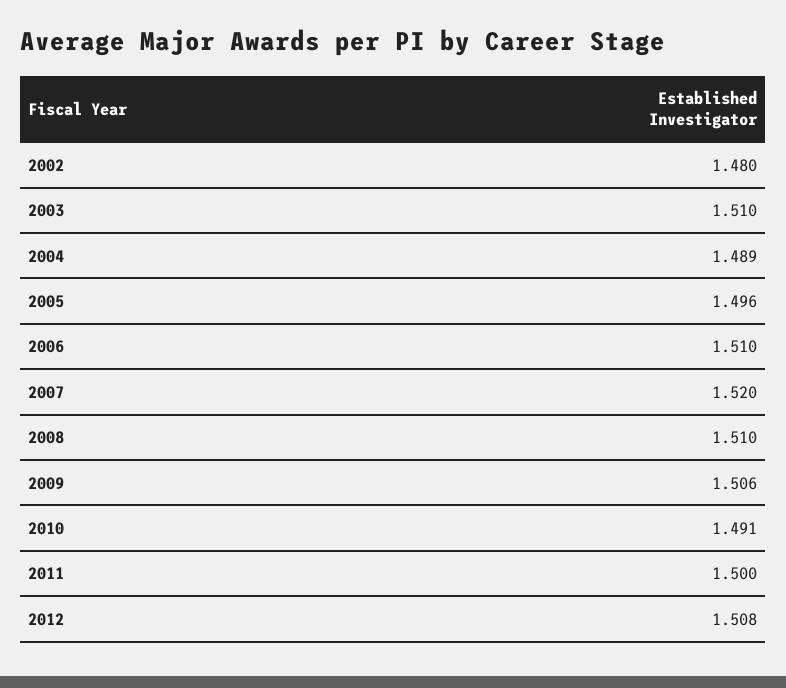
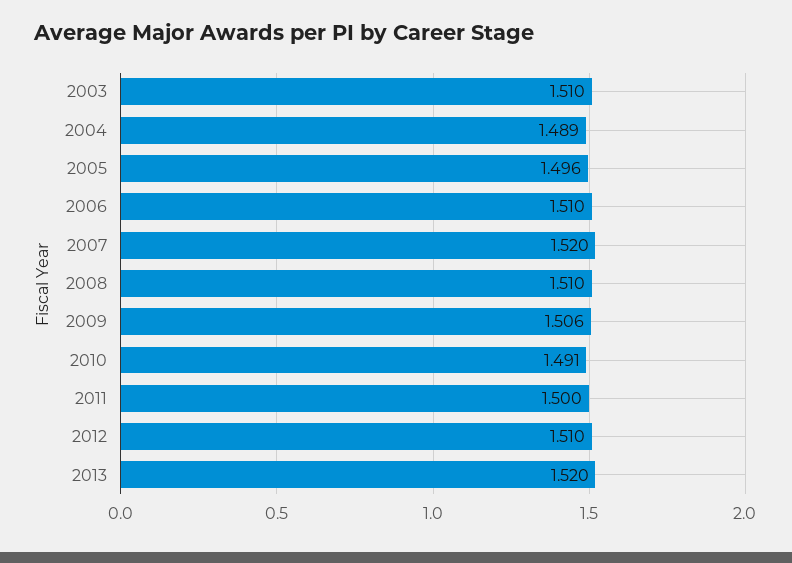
2002: 1.48 -> none
2012: 1.508 -> 1.51
2013: none -> 1.52

